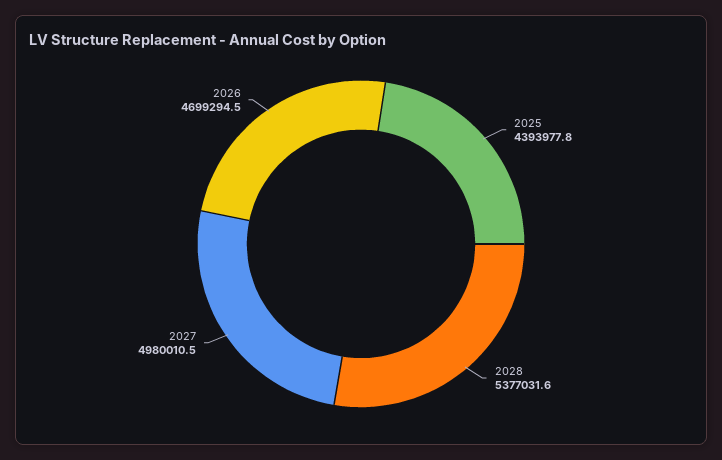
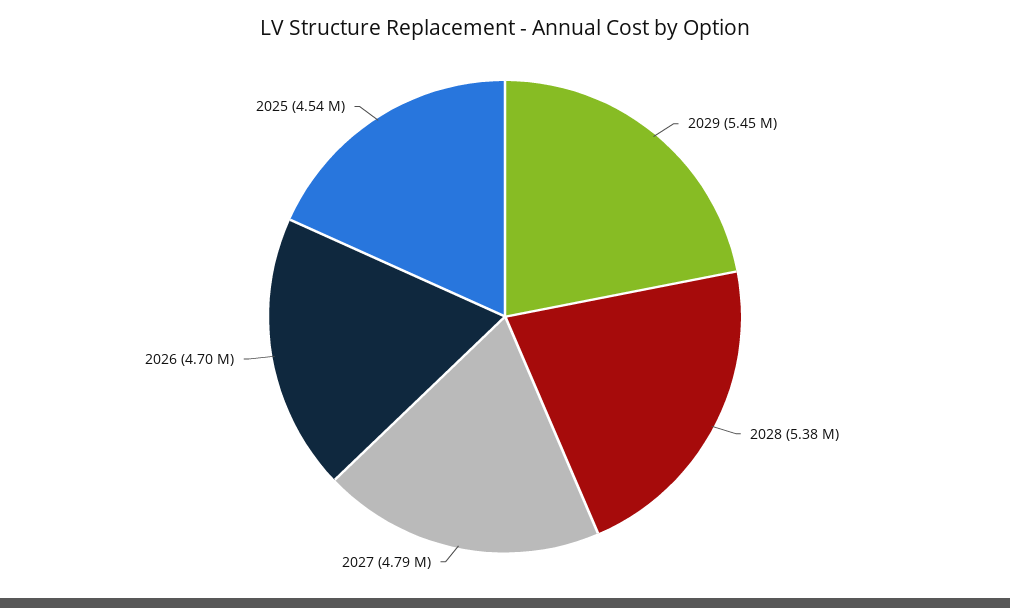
2025: 4393977.8 -> 4540000
2027: 4980010.5 -> 4790000
2029: none -> 5450000

